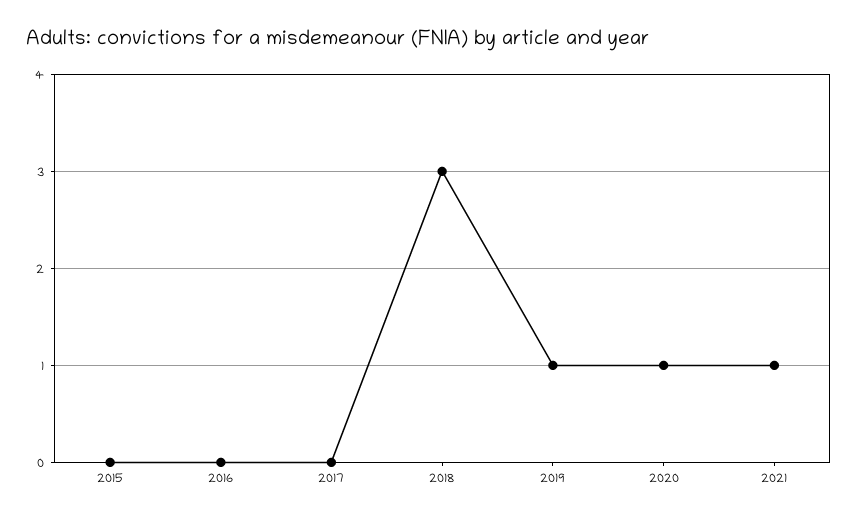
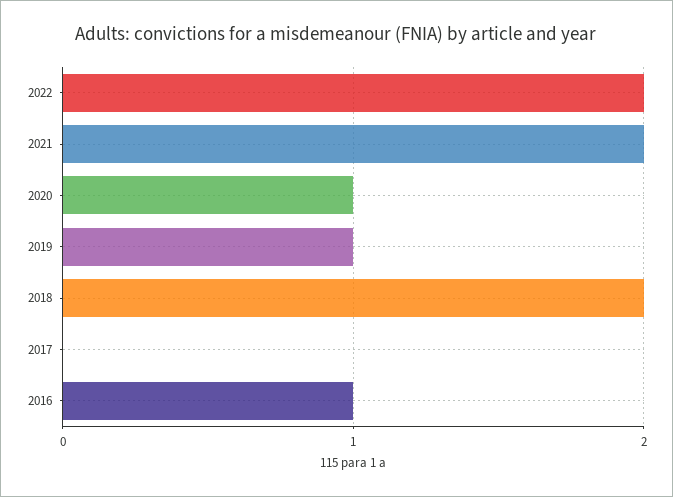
2015: 0 -> none
2016: 0 -> 1
2018: 3 -> 2
2021: 1 -> 2
2022: none -> 2

